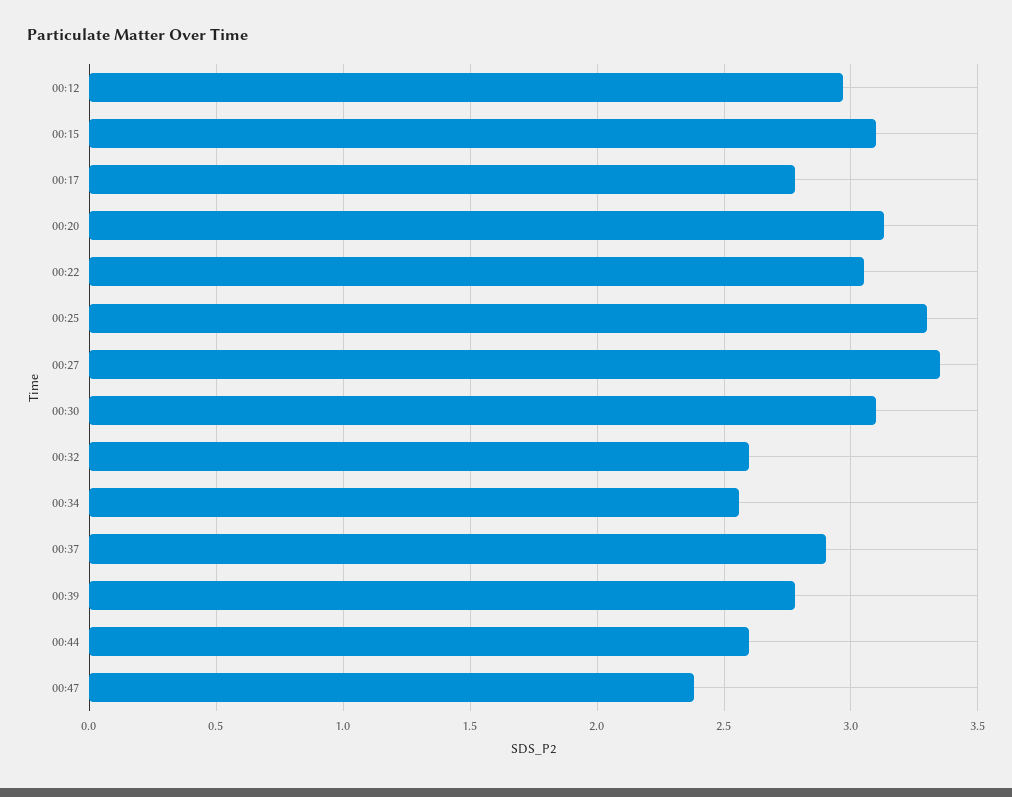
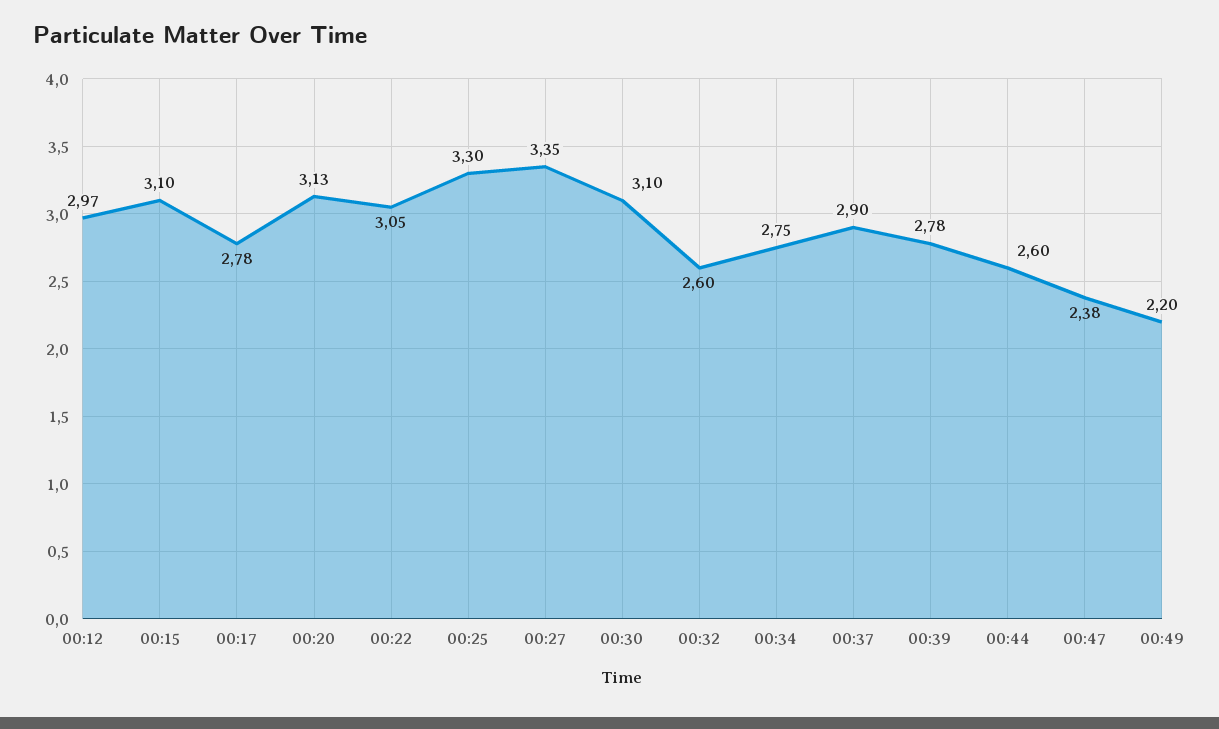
00:34: 2.55 -> 2.75
00:49: none -> 2.2

